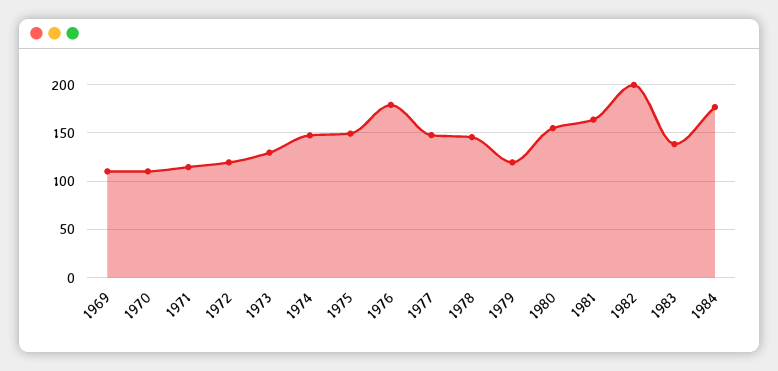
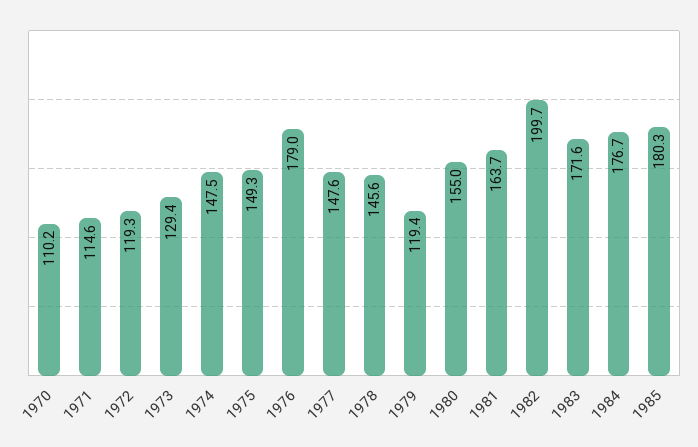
1969: 110 -> none
1983: 140 -> 171.6
1985: none -> 180.3

